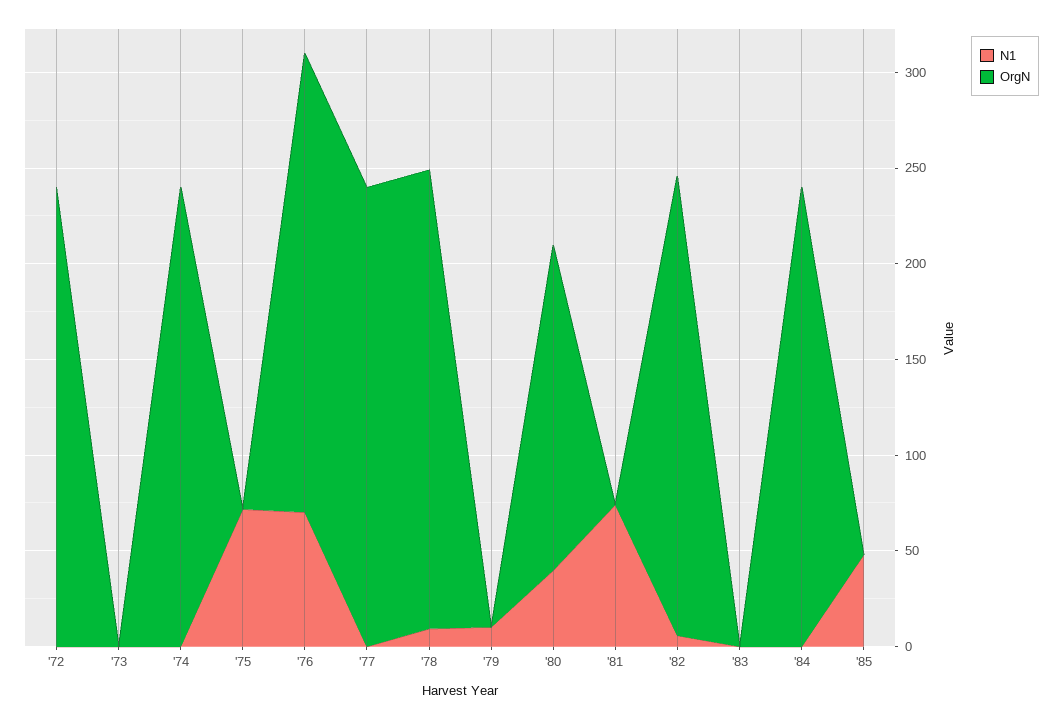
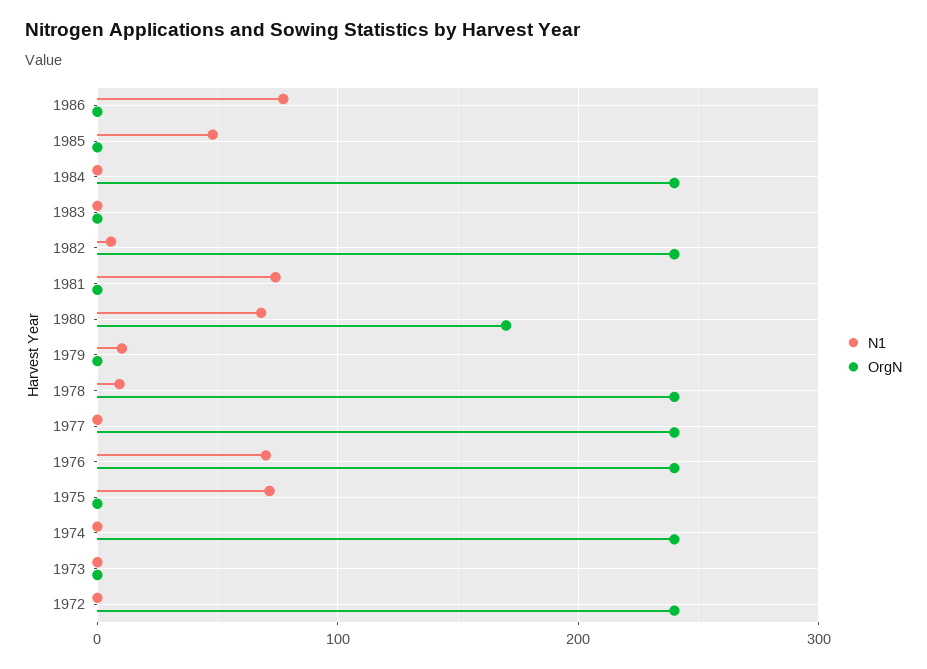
N1, '80: 40 -> 70
N1, 1986: none -> 80
OrgN, 1986: none -> 0

